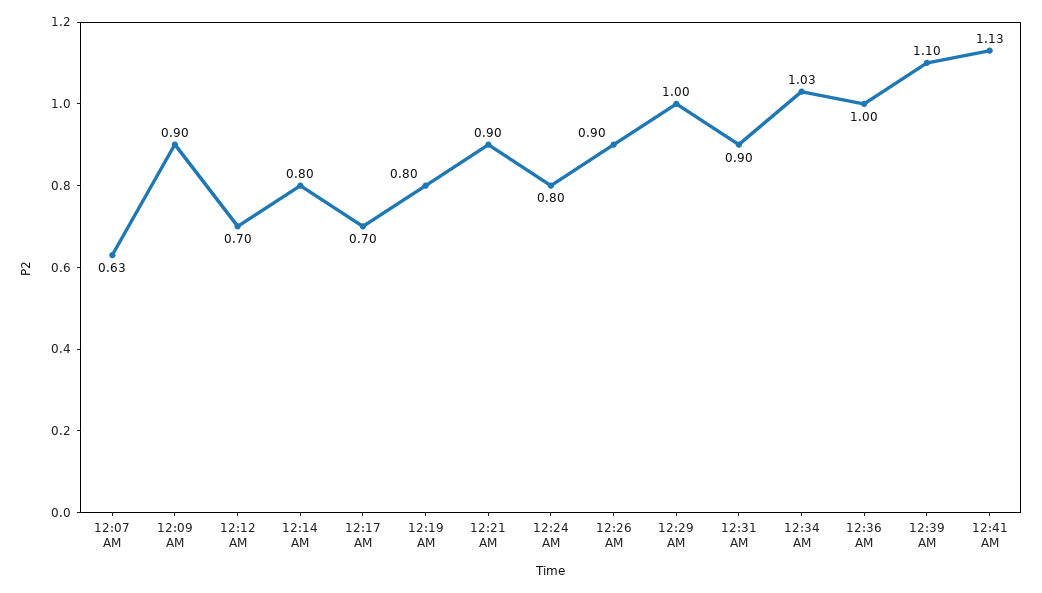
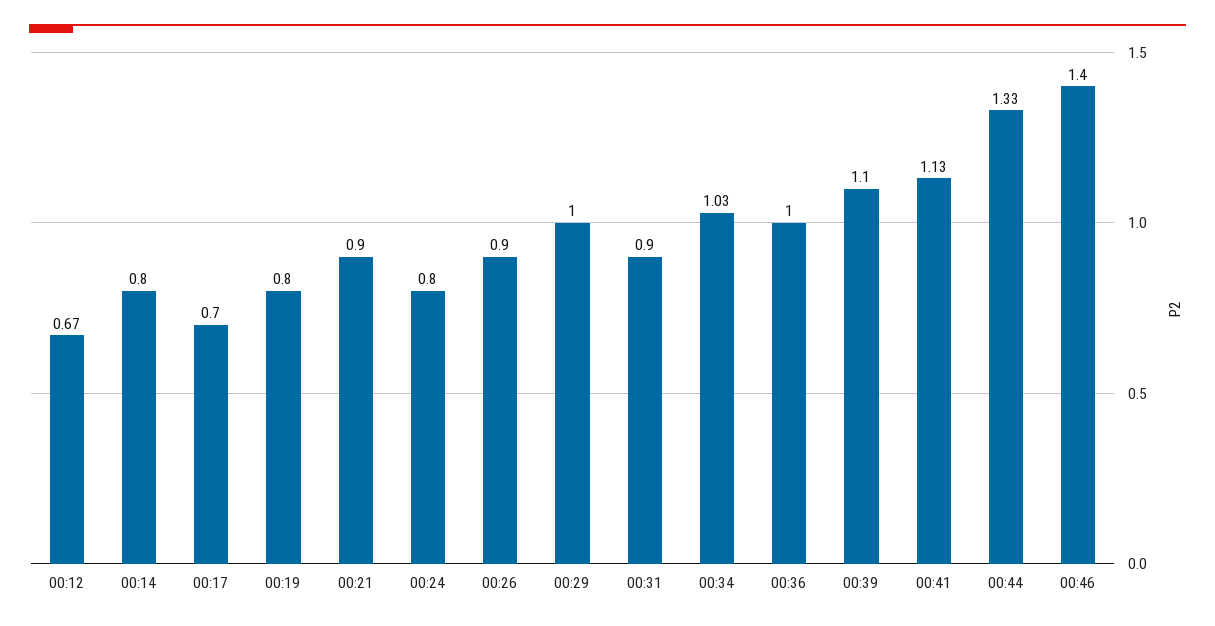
12:07 AM: 0.63 -> none
12:09 AM: 0.9 -> none
12:12 AM: 0.7 -> 0.67
00:44: none -> 1.33
00:46: none -> 1.4

